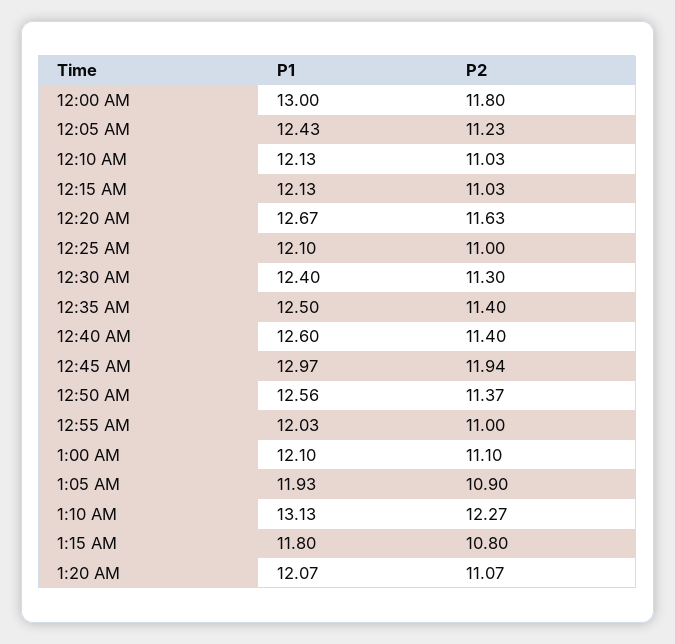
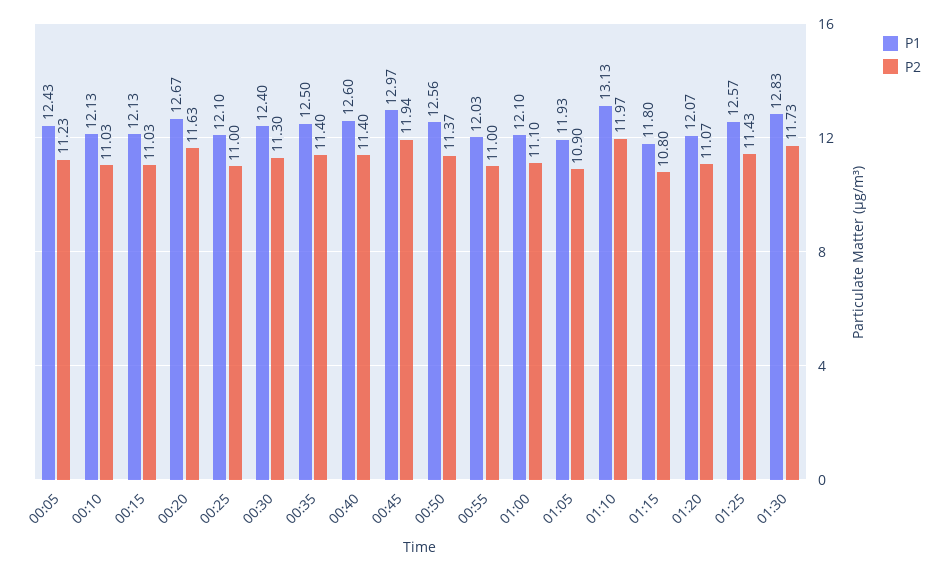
P1, 12:00 AM: 13 -> none
P2, 12:00 AM: 11.8 -> none
P2, 1:10 AM: 12.27 -> 11.97
P1, 01:25: none -> 12.57
P2, 01:25: none -> 11.43
P1, 01:30: none -> 12.83
P2, 01:30: none -> 11.73

